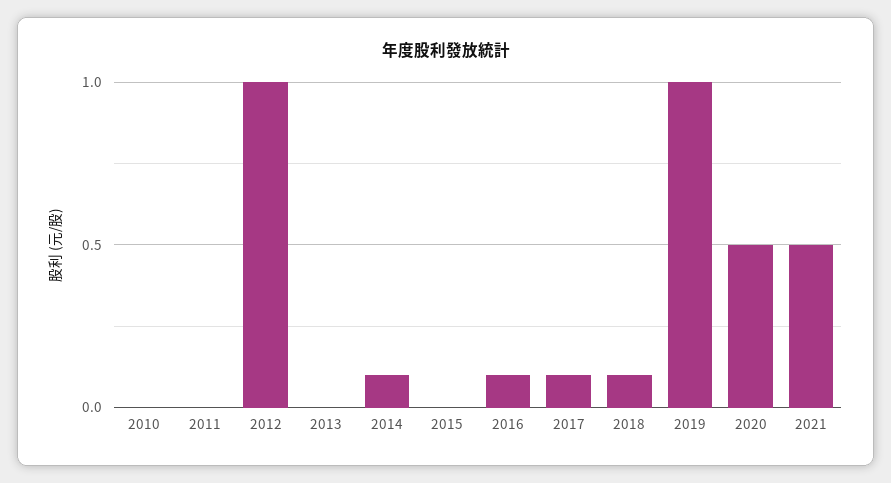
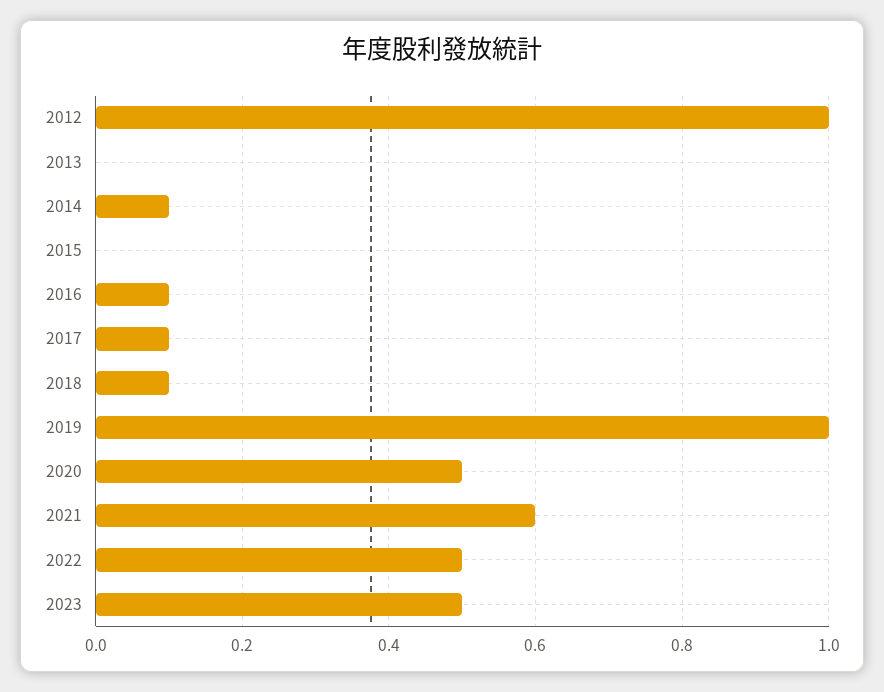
2010: 0 -> none
2011: 0 -> none
2021: 0.5 -> 0.6
2022: none -> 0.5
2023: none -> 0.5

